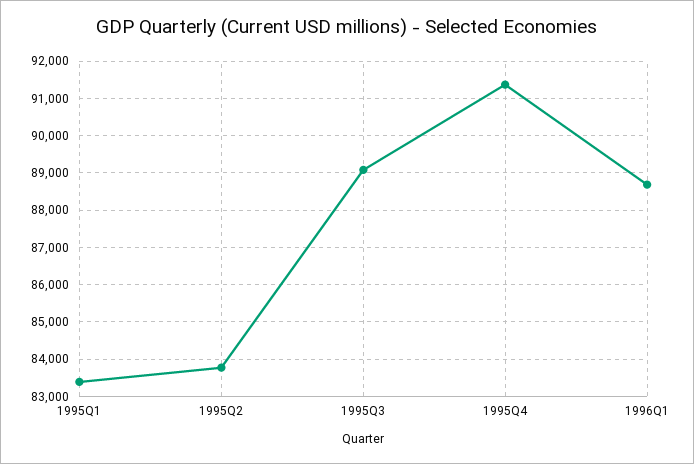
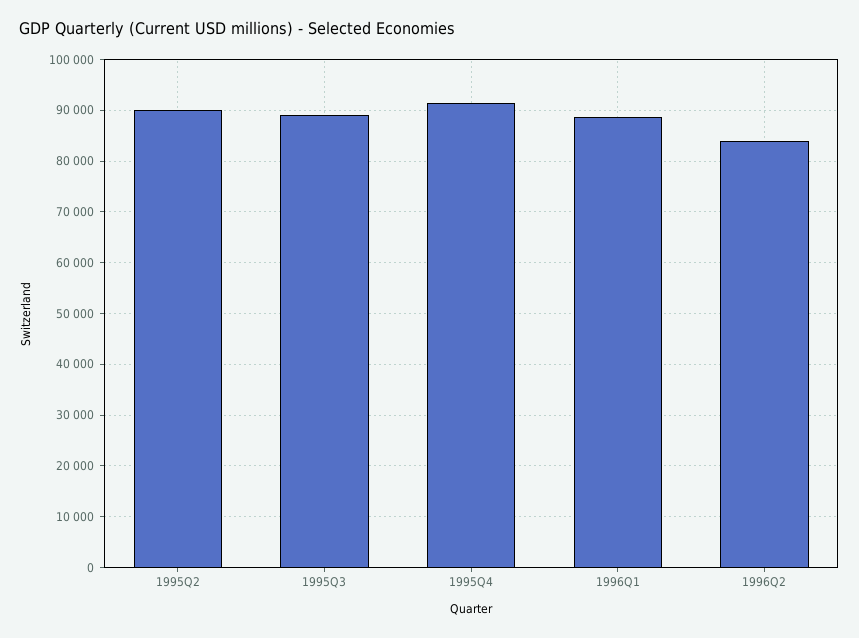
1995Q1: 83400 -> none
1995Q2: 83800 -> 90000
1996Q2: none -> 84000

